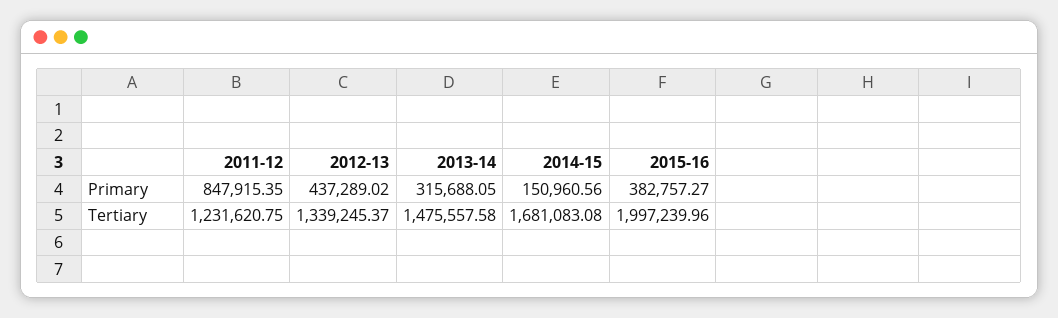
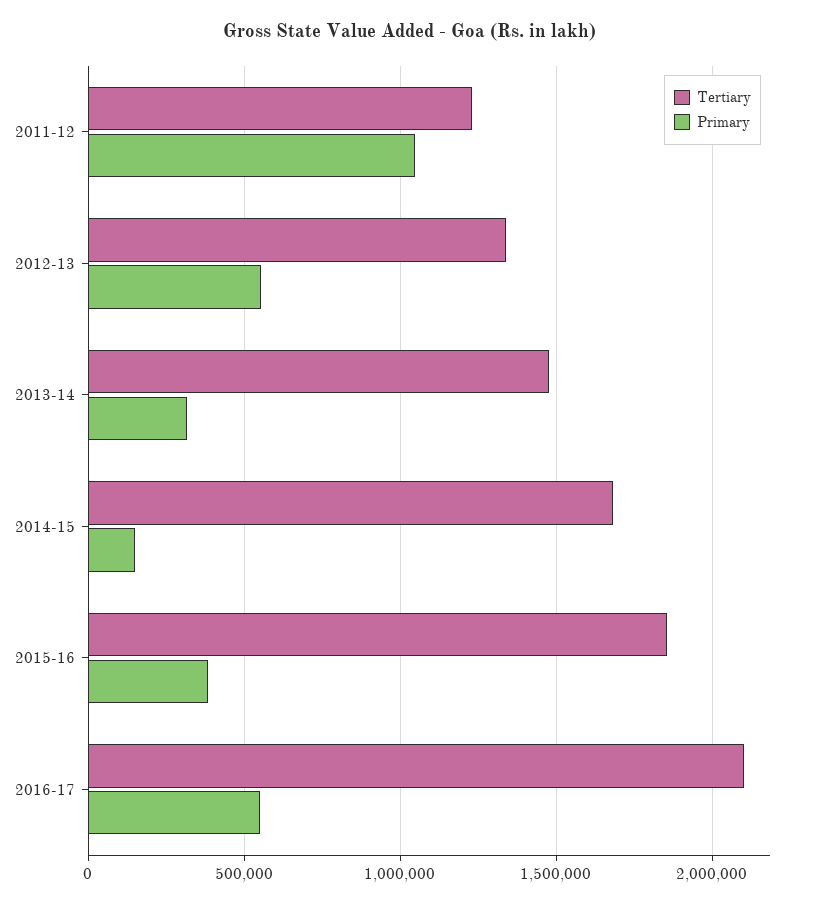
Primary, 2011-12: 847915.35 -> 1050000
Primary, 2012-13: 437289.02 -> 550000
Tertiary, 2015-16: 1997239.96 -> 1850000
Tertiary, 2016-17: none -> 2100000
Primary, 2016-17: none -> 550000

